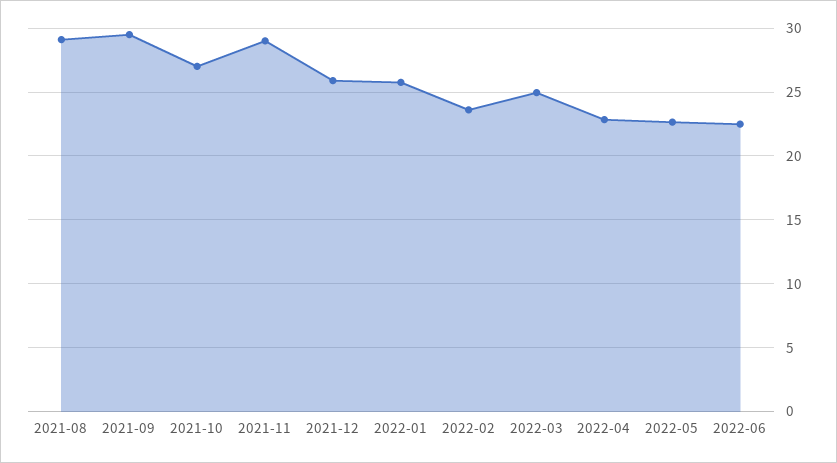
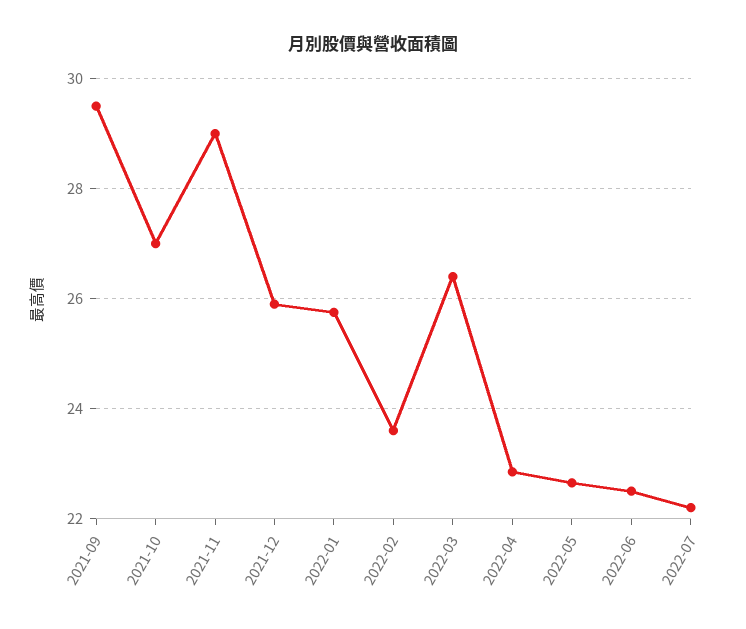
2021-08: 29 -> none
2022-03: 25 -> 26.4
2022-07: none -> 22.2

